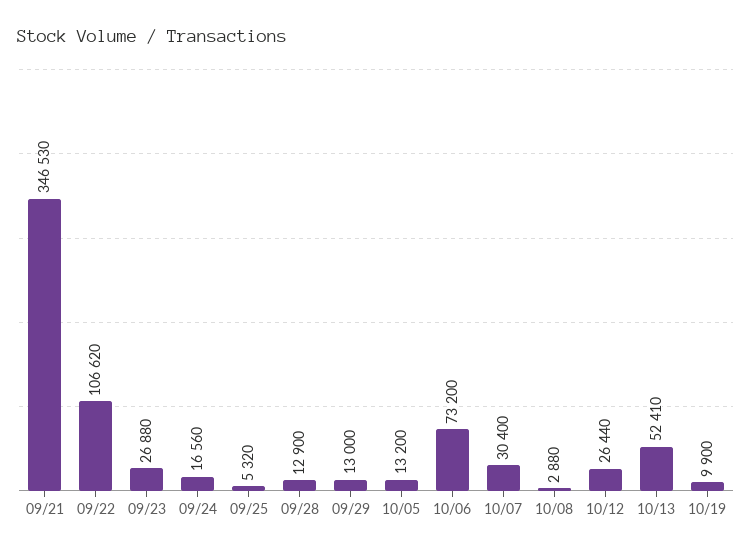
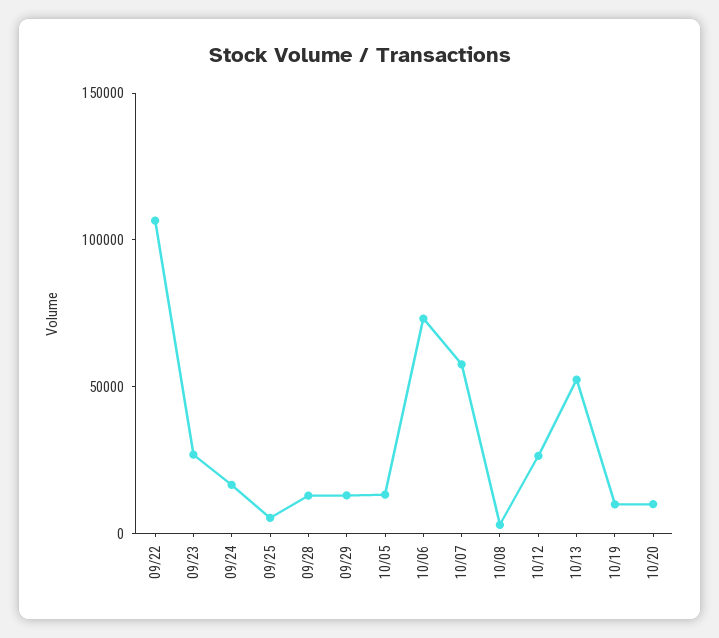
09/21: 346530 -> none
10/07: 30400 -> 60000
10/20: none -> 10000

